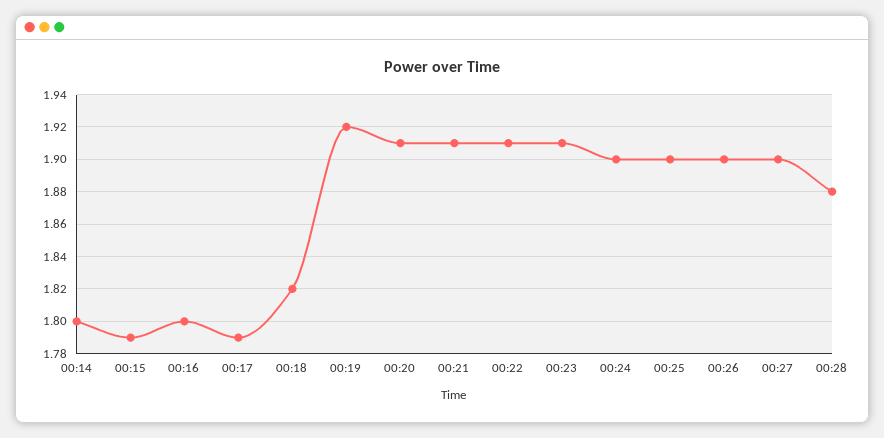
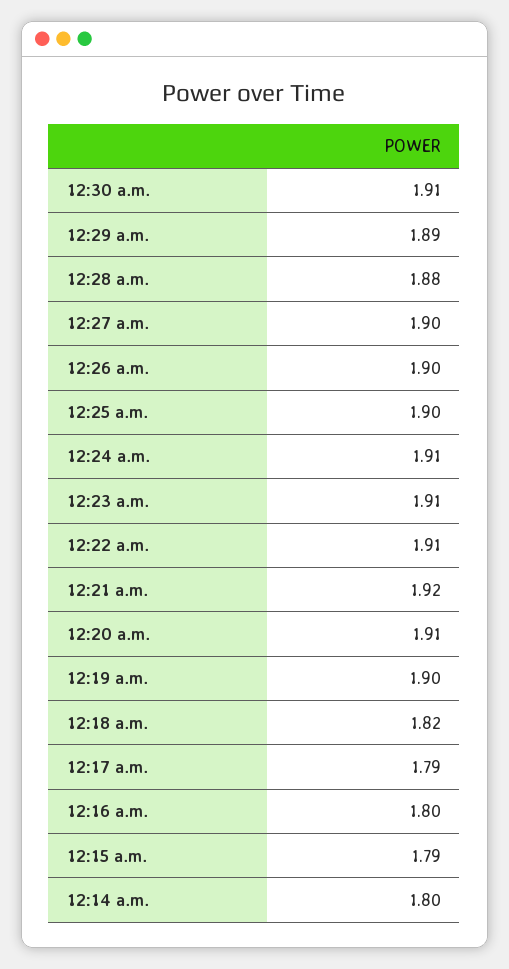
00:19: 1.92 -> 1.9
00:21: 1.91 -> 1.92
00:24: 1.9 -> 1.91
12:30 a.m.: none -> 1.91
12:29 a.m.: none -> 1.89

